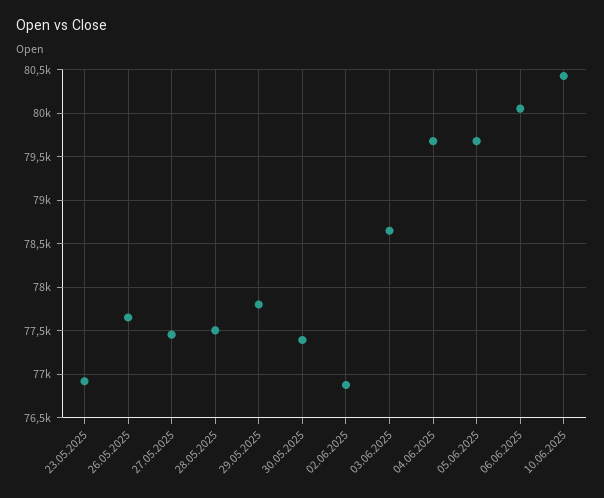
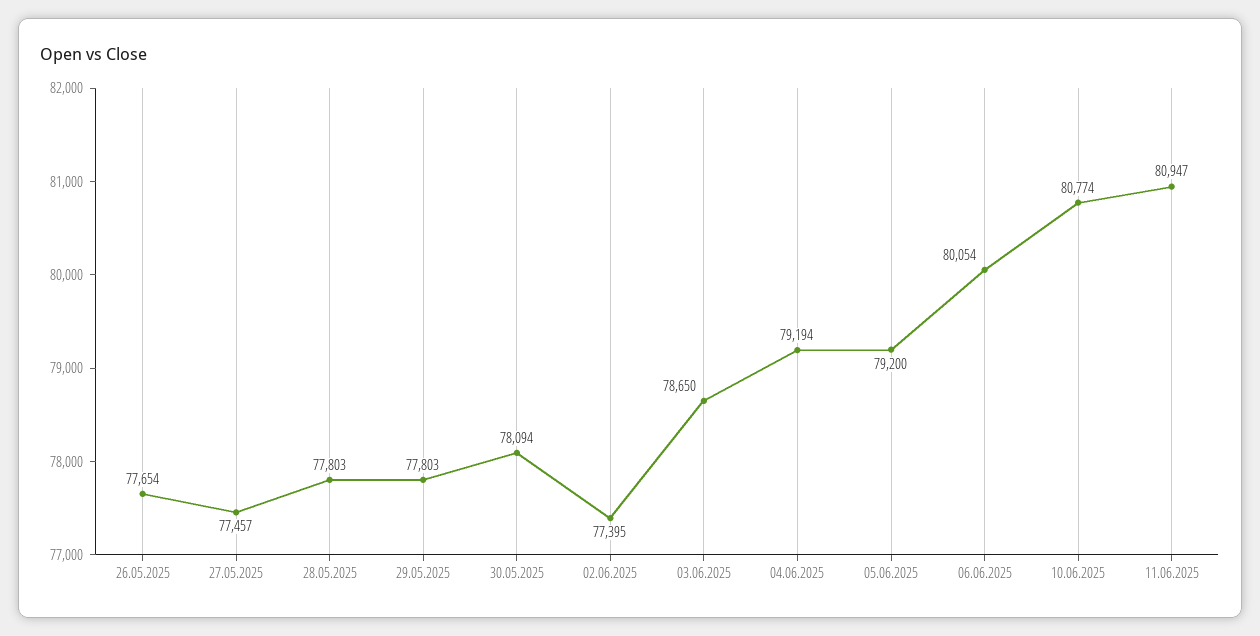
23.05.2025: 76900 -> none
28.05.2025: 77500 -> 77803
30.05.2025: 77400 -> 78094
02.06.2025: 76900 -> 77395
04.06.2025: 79700 -> 79194
05.06.2025: 79700 -> 79200
10.06.2025: 80400 -> 80774
11.06.2025: none -> 80947

